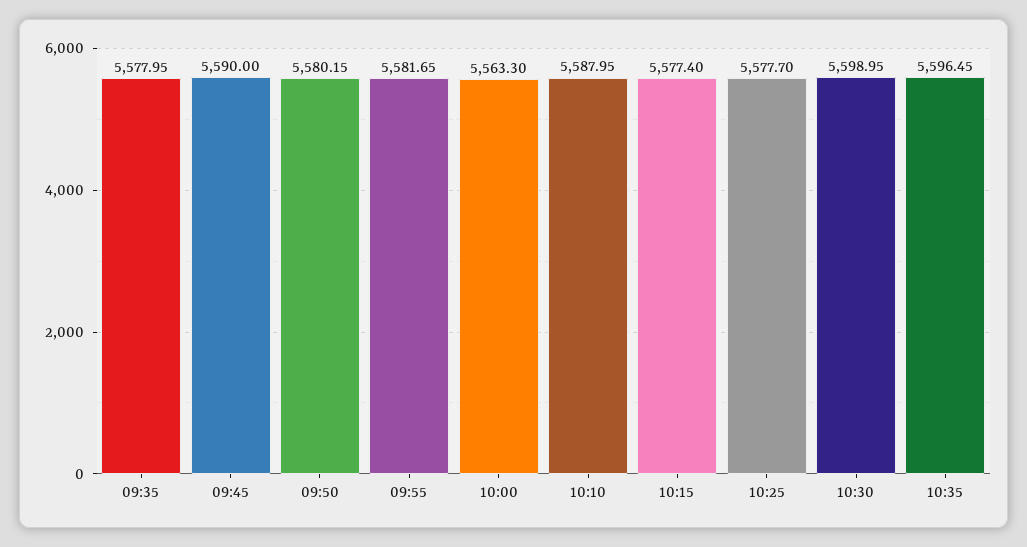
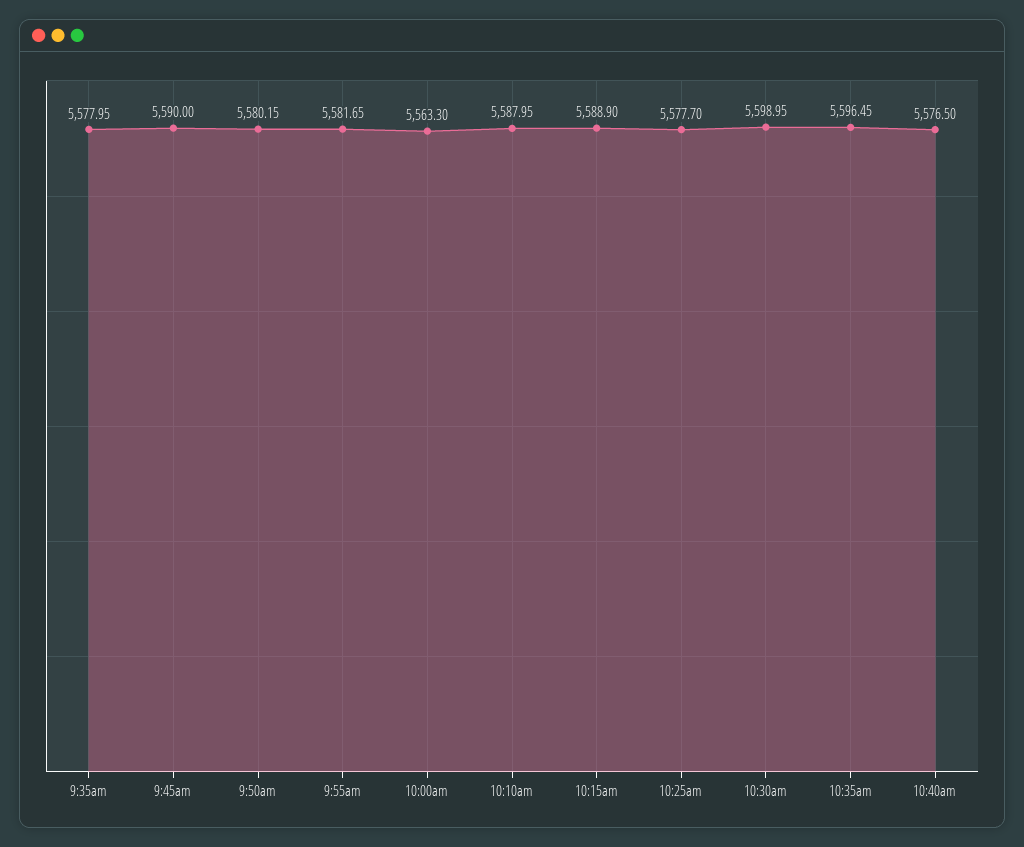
10:15: 5577.4 -> 5588.9
10:40am: none -> 5576.5

